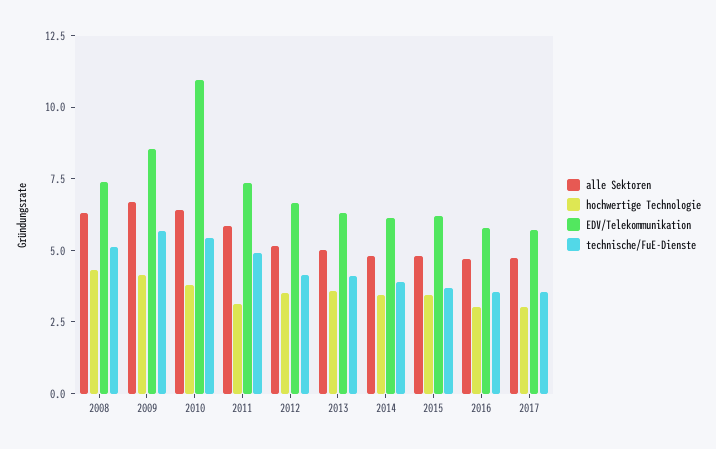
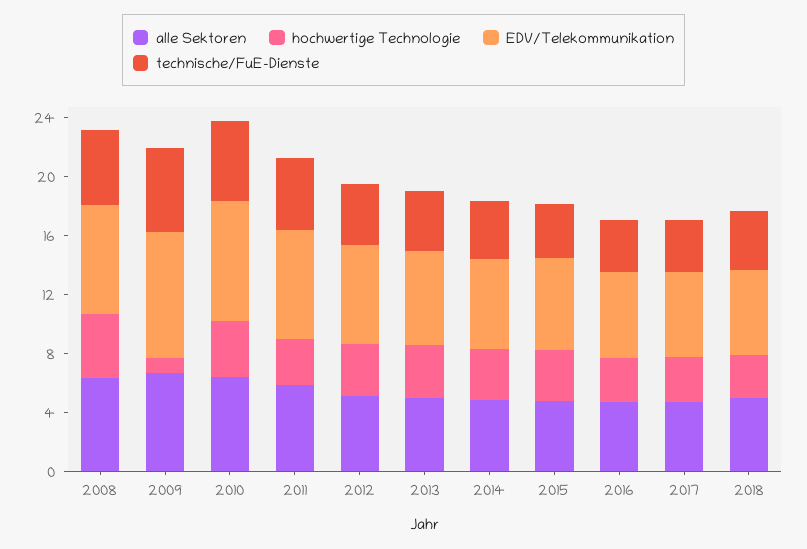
hochwertige Technologie, 2009: 4 -> 1
EDV/Telekommunikation, 2010: 11 -> 8
alle Sektoren, 2018: none -> 5
hochwertige Technologie, 2018: none -> 3
EDV/Telekommunikation, 2018: none -> 6
technische/FuE-Dienste, 2018: none -> 4

